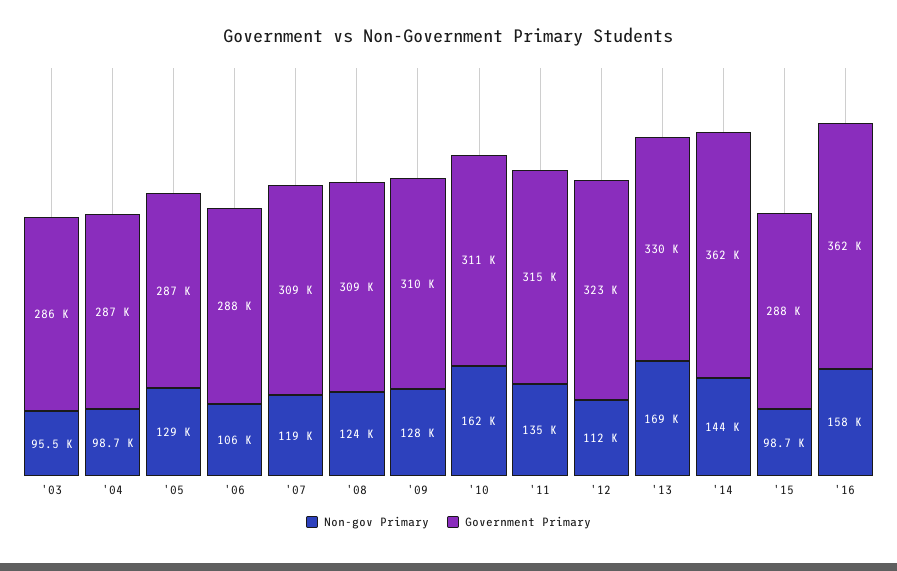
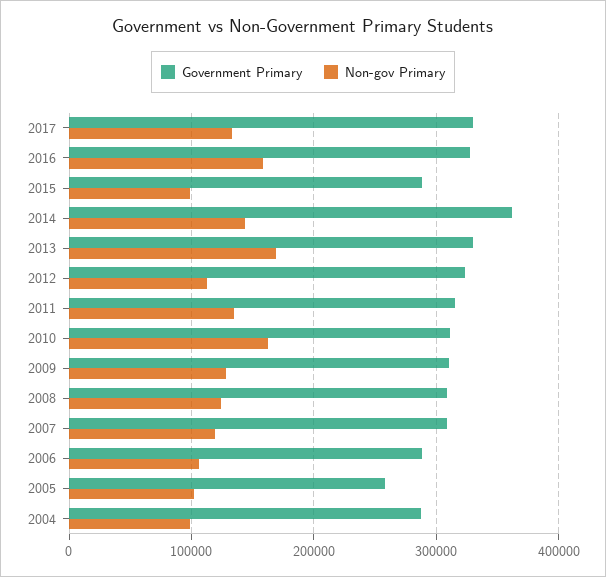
Non-gov Primary, '03: 95500 -> none
Government Primary, '03: 286000 -> none
Non-gov Primary, '05: 129000 -> 100000
Government Primary, '05: 287000 -> 260000
Government Primary, '16: 362000 -> 330000
Government Primary, 2017: none -> 330000
Non-gov Primary, 2017: none -> 130000

